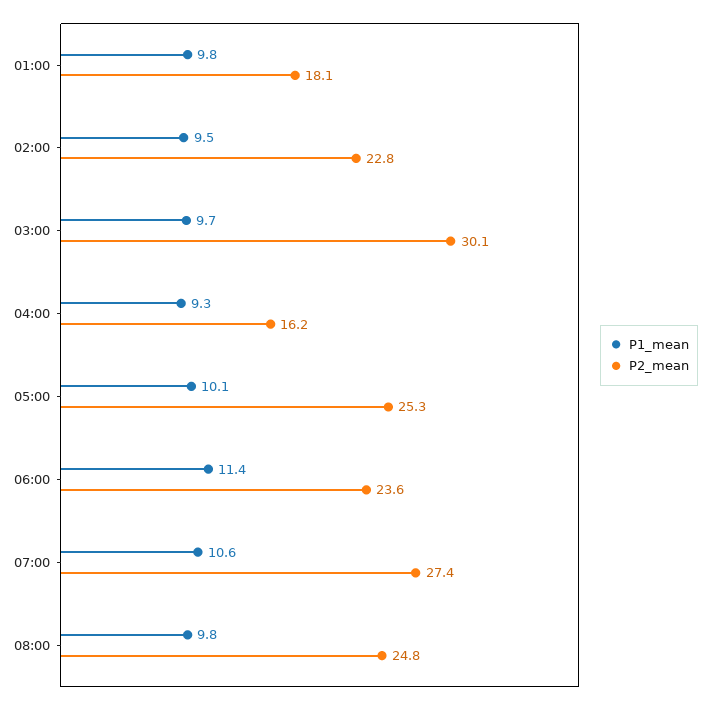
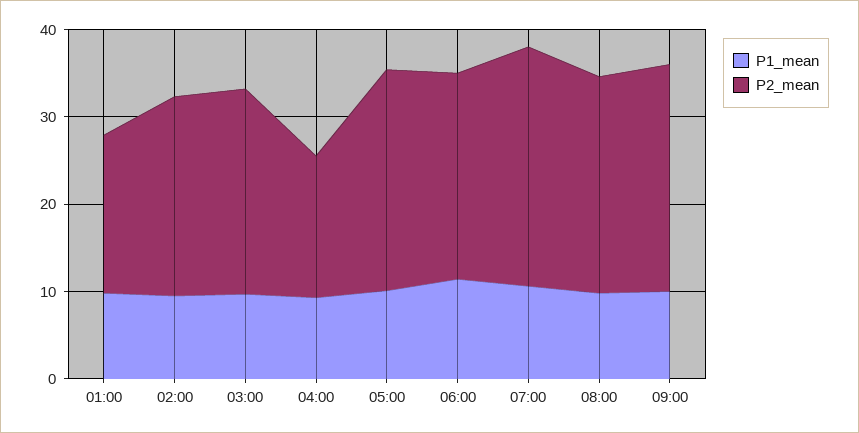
P2_mean, 03:00: 30.1 -> 24
P1_mean, 09:00: none -> 10
P2_mean, 09:00: none -> 26

